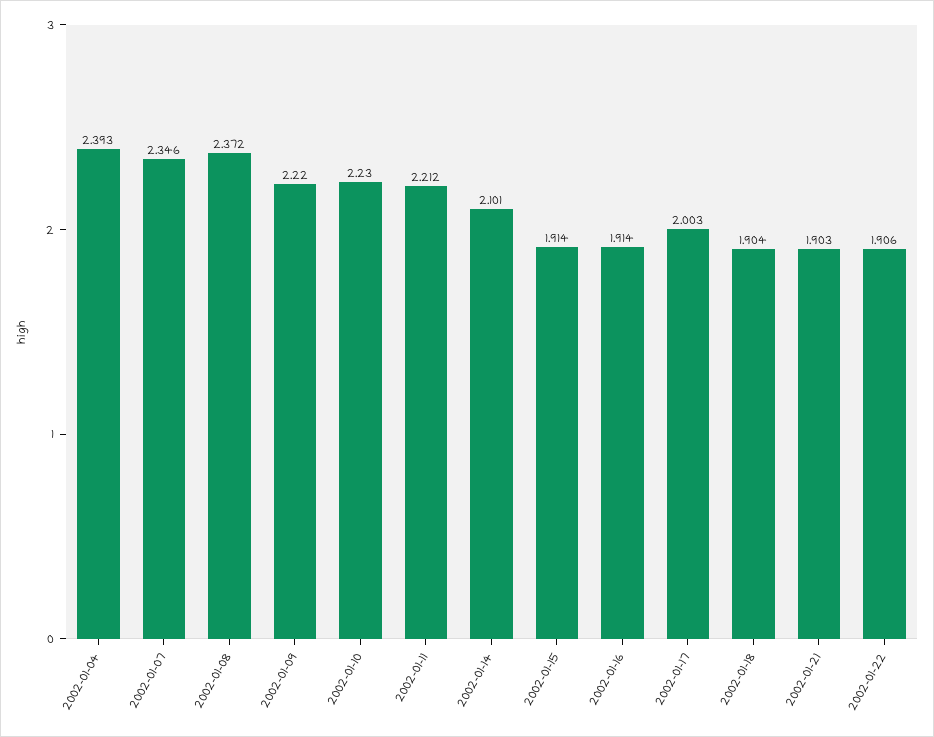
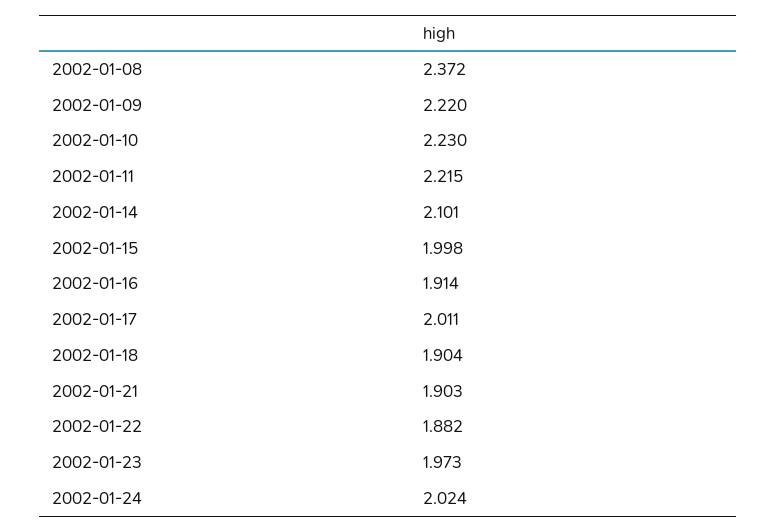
2002-01-04: 2.393 -> none
2002-01-07: 2.346 -> none
2002-01-11: 2.212 -> 2.215
2002-01-15: 1.914 -> 1.998
2002-01-17: 2.003 -> 2.011
2002-01-22: 1.906 -> 1.882
2002-01-23: none -> 1.973
2002-01-24: none -> 2.024

